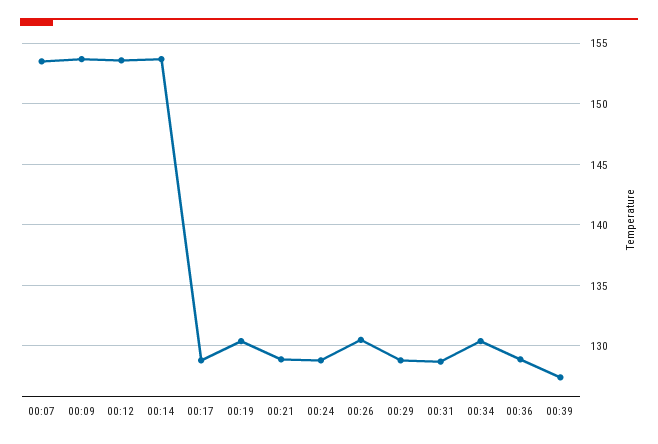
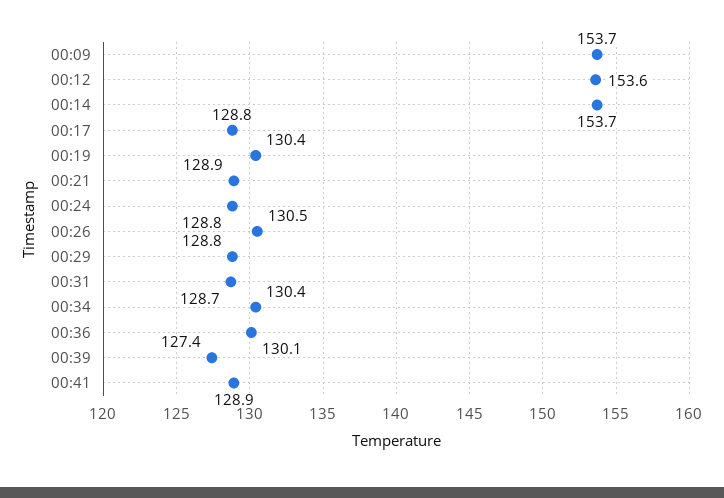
00:07: 153.5 -> none
00:36: 129 -> 130.1
00:41: none -> 128.9

